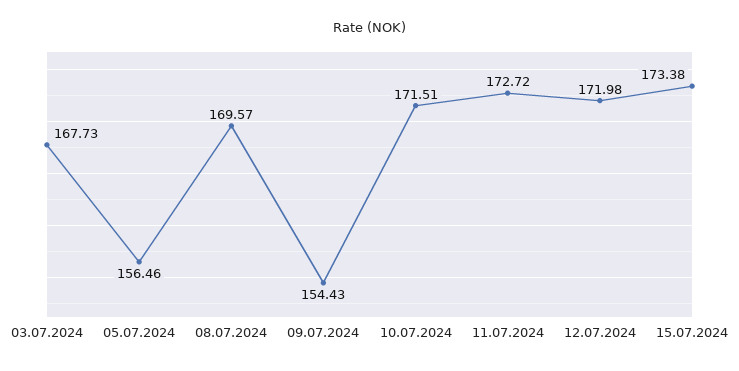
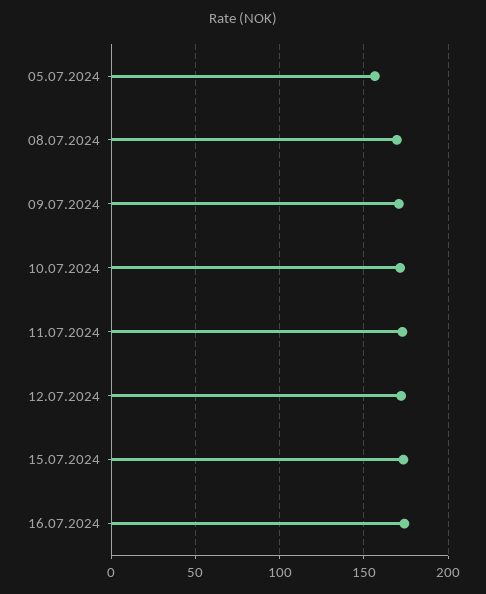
03.07.2024: 167.73 -> none
09.07.2024: 154.43 -> 170
16.07.2024: none -> 175

